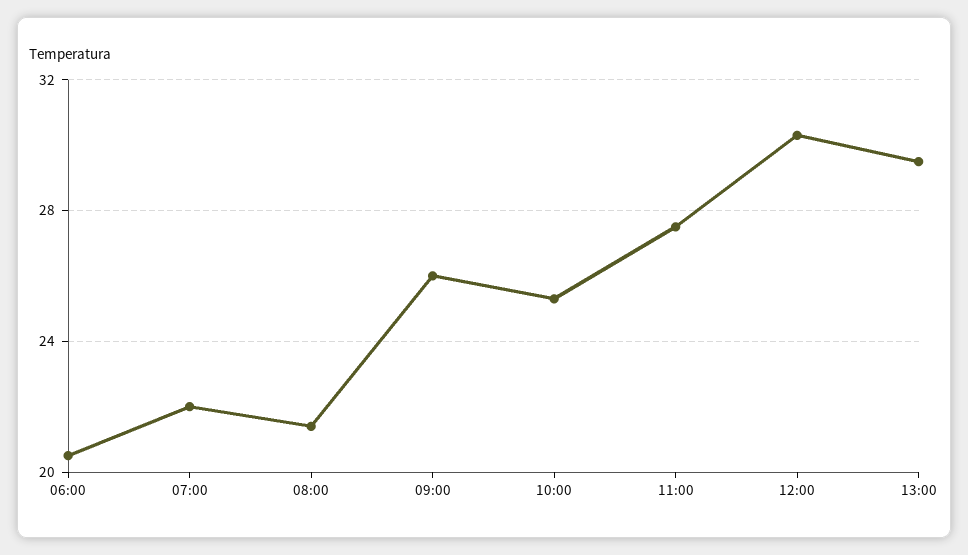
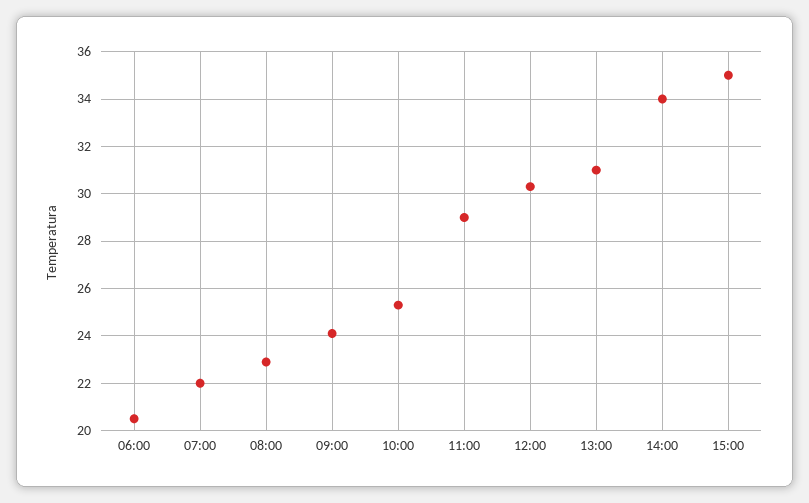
08:00: 21.5 -> 23
09:00: 26 -> 24
11:00: 27.5 -> 29
13:00: 29.5 -> 31
14:00: none -> 34
15:00: none -> 35

